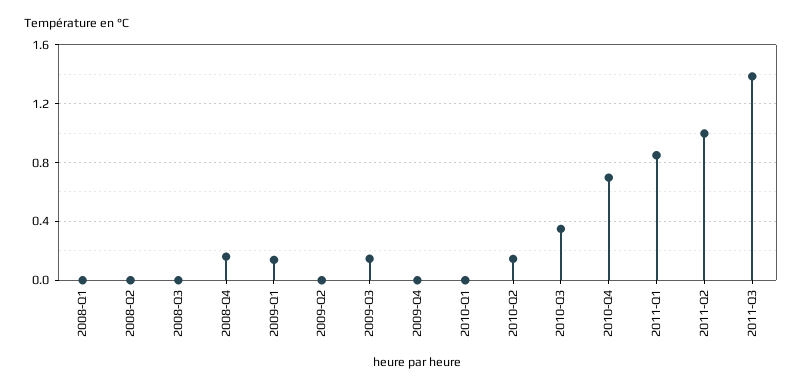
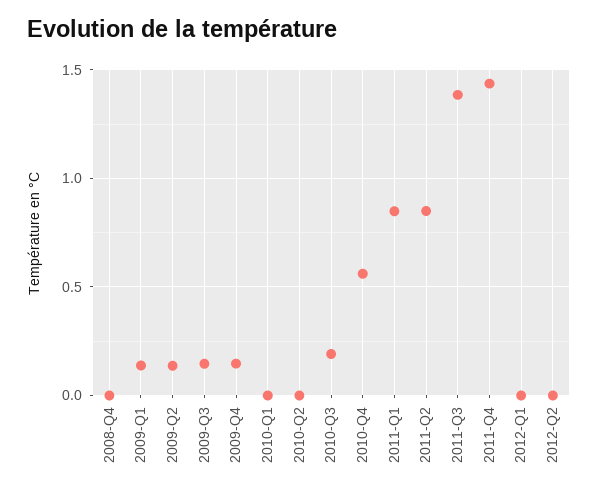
2008-Q1: 0 -> none
2008-Q2: 0 -> none
2008-Q3: 0 -> none
2008-Q4: 0.15 -> 0
2009-Q2: 0 -> 0.15
2009-Q4: 0 -> 0.15
2010-Q2: 0.15 -> 0
2010-Q3: 0.35 -> 0.2
2010-Q4: 0.7 -> 0.55
2011-Q2: 1 -> 0.85
2011-Q4: none -> 1.45
2012-Q1: none -> 0
2012-Q2: none -> 0

